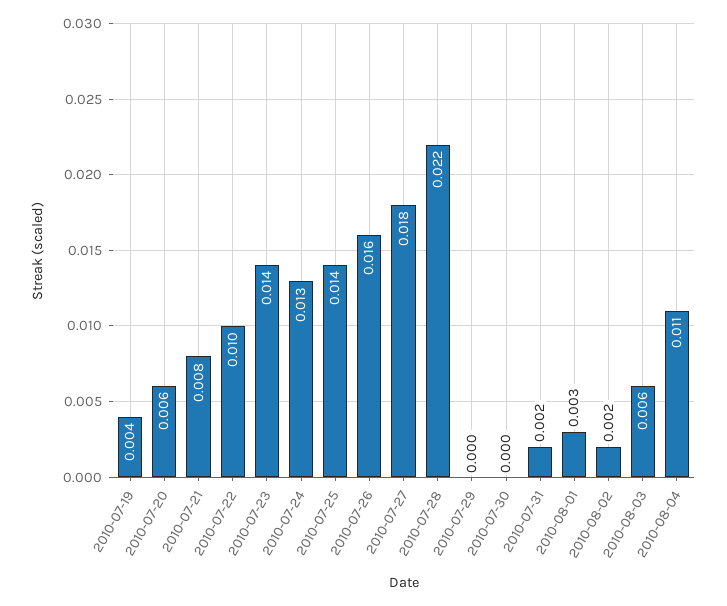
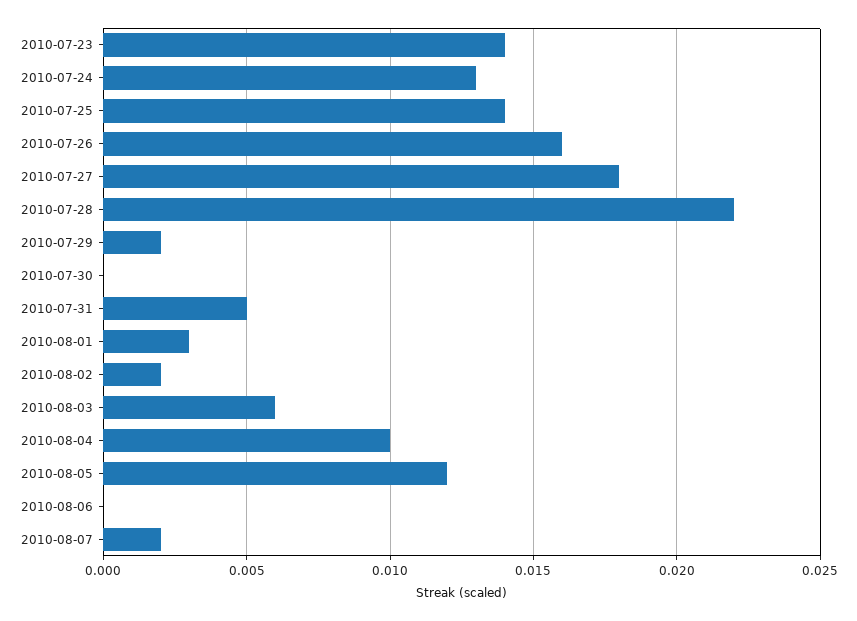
2010-07-19: 0.004 -> none
2010-07-20: 0.006 -> none
2010-07-21: 0.008 -> none
2010-07-22: 0.01 -> none
2010-07-29: 0 -> 0.002
2010-07-31: 0.002 -> 0.005
2010-08-04: 0.011 -> 0.01
2010-08-05: none -> 0.012
2010-08-06: none -> 0
2010-08-07: none -> 0.002

